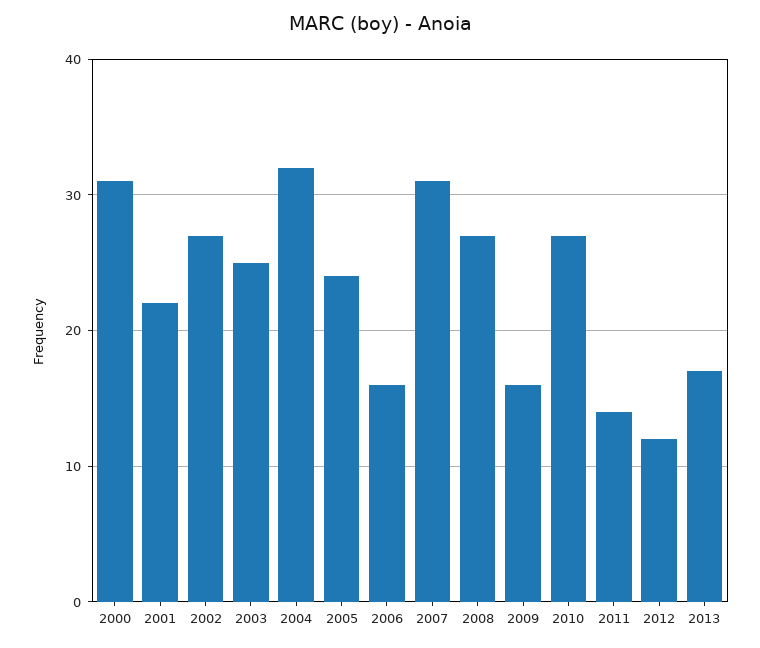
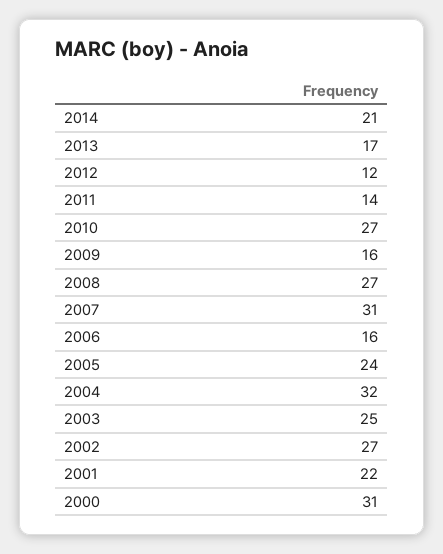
2014: none -> 21

